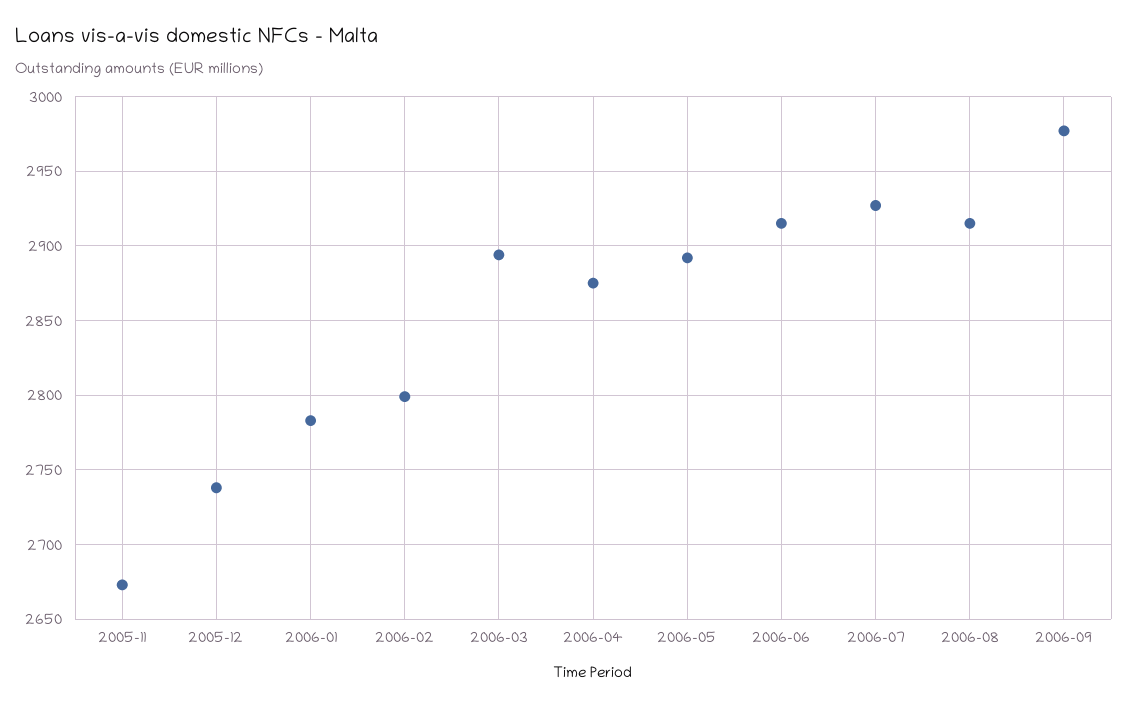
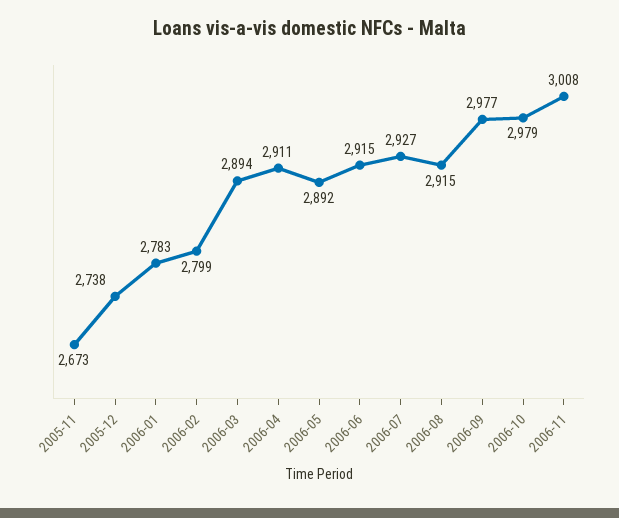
2006-04: 2875 -> 2911
2006-10: none -> 2979
2006-11: none -> 3008

